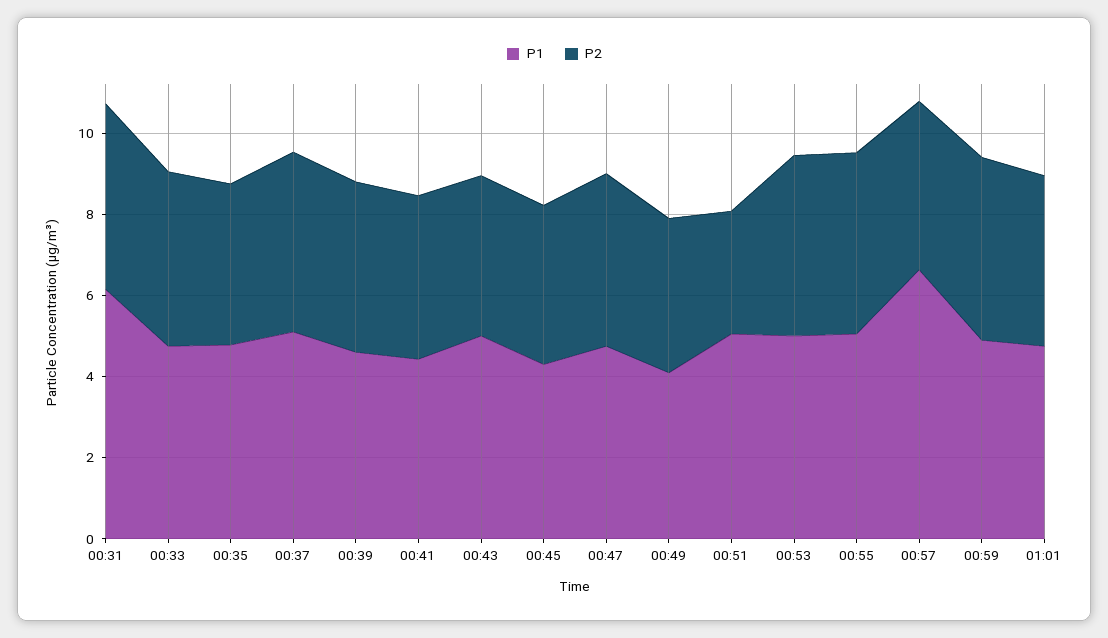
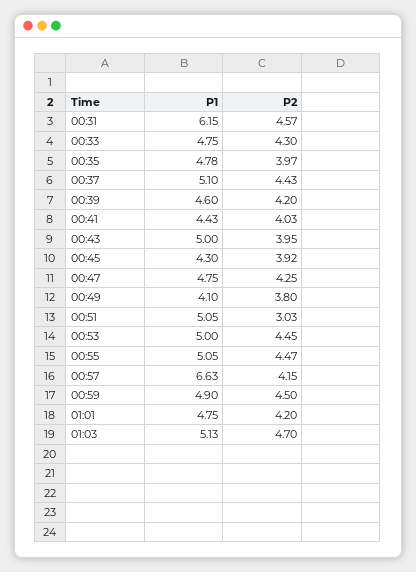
P1, 01:03: none -> 5.13
P2, 01:03: none -> 4.7

